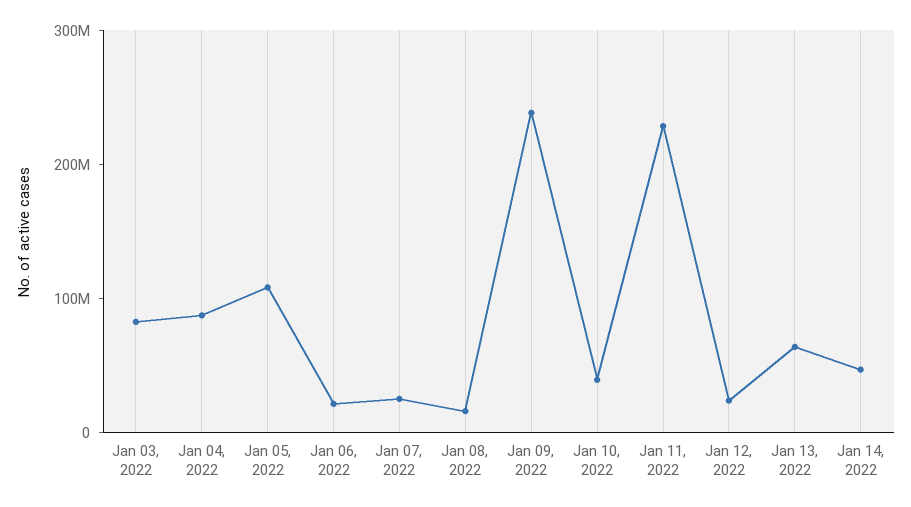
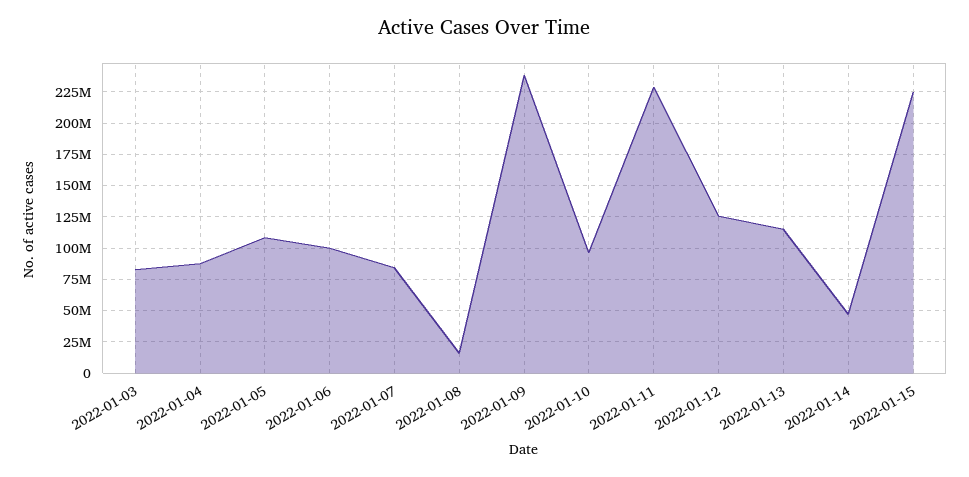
Jan 06, 2022: 20000000 -> 100000000
Jan 07, 2022: 20000000 -> 85000000
Jan 10, 2022: 40000000 -> 95000000
Jan 12, 2022: 20000000 -> 125000000
Jan 13, 2022: 60000000 -> 115000000
2022-01-15: none -> 225000000

